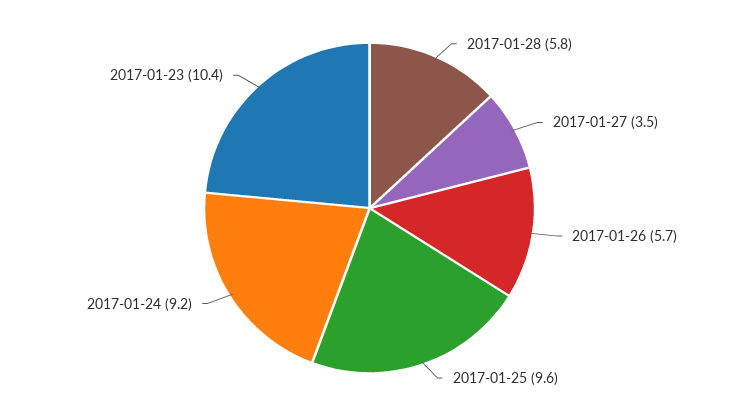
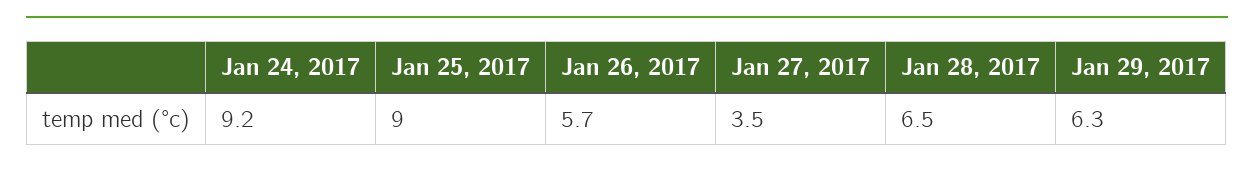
2017-01-28: 5.8 -> 6.5
2017-01-25: 9.6 -> 9
2017-01-23: 10.4 -> none
Jan 29, 2017: none -> 6.3

